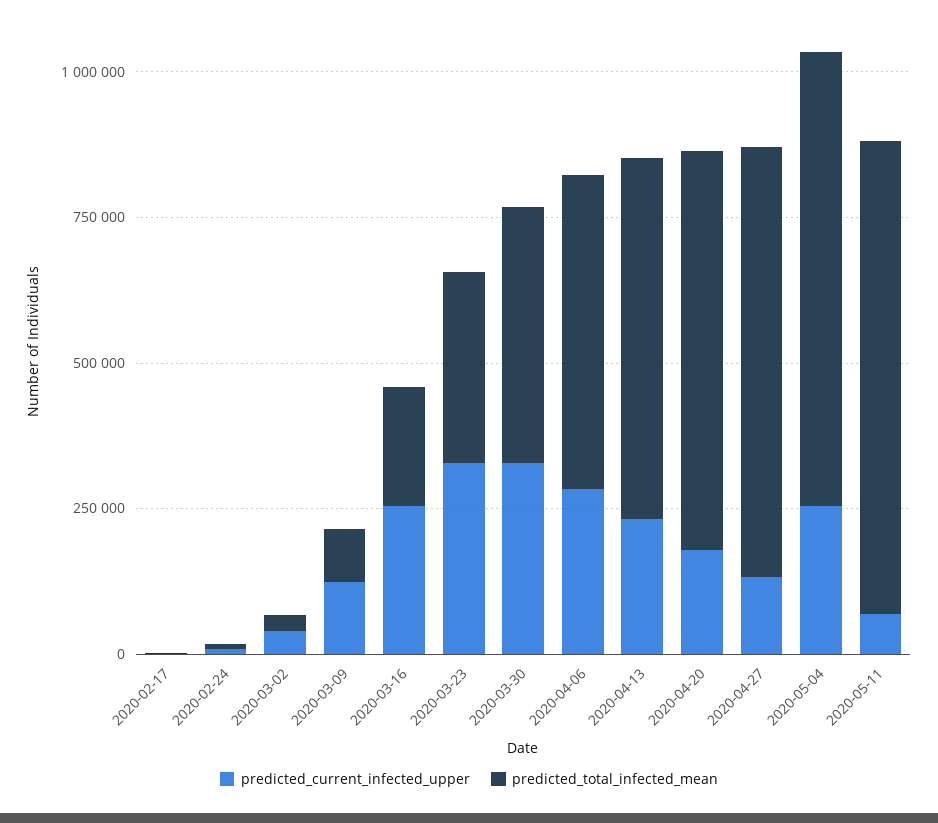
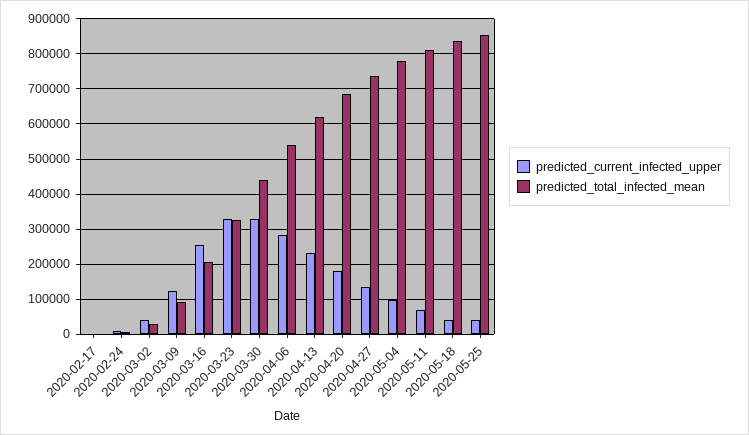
predicted_current_infected_upper, 2020-05-04: 250000 -> 100000
predicted_current_infected_upper, 2020-05-18: none -> 40000
predicted_total_infected_mean, 2020-05-18: none -> 840000
predicted_current_infected_upper, 2020-05-25: none -> 40000
predicted_total_infected_mean, 2020-05-25: none -> 860000

